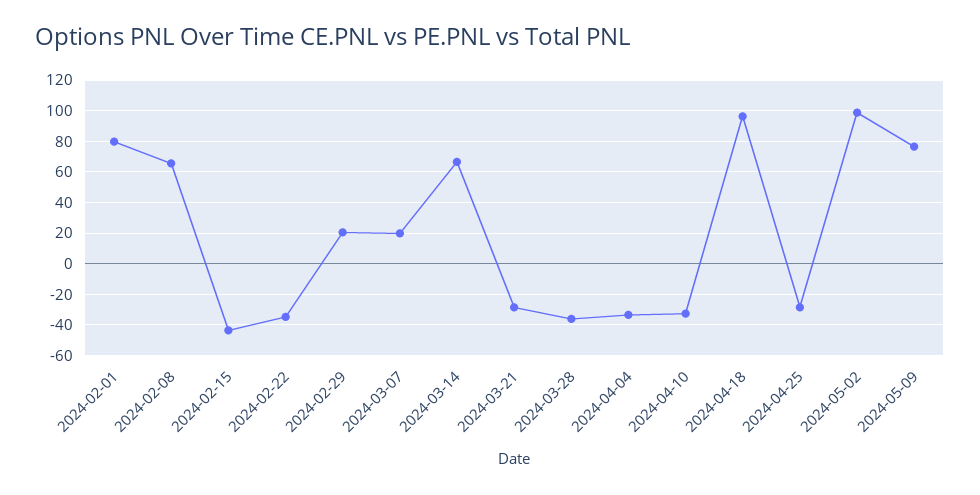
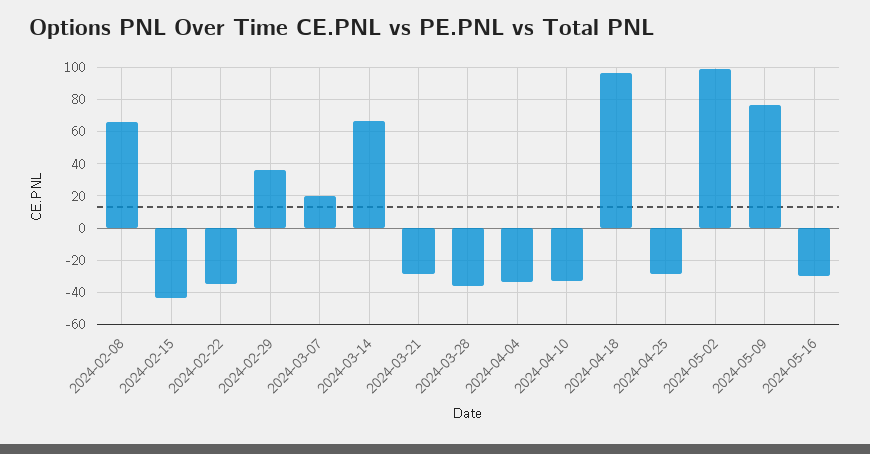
2024-02-01: 80 -> none
2024-02-29: 20 -> 35
2024-05-16: none -> -30

